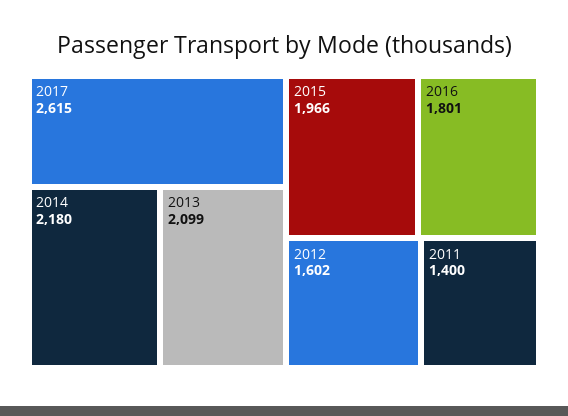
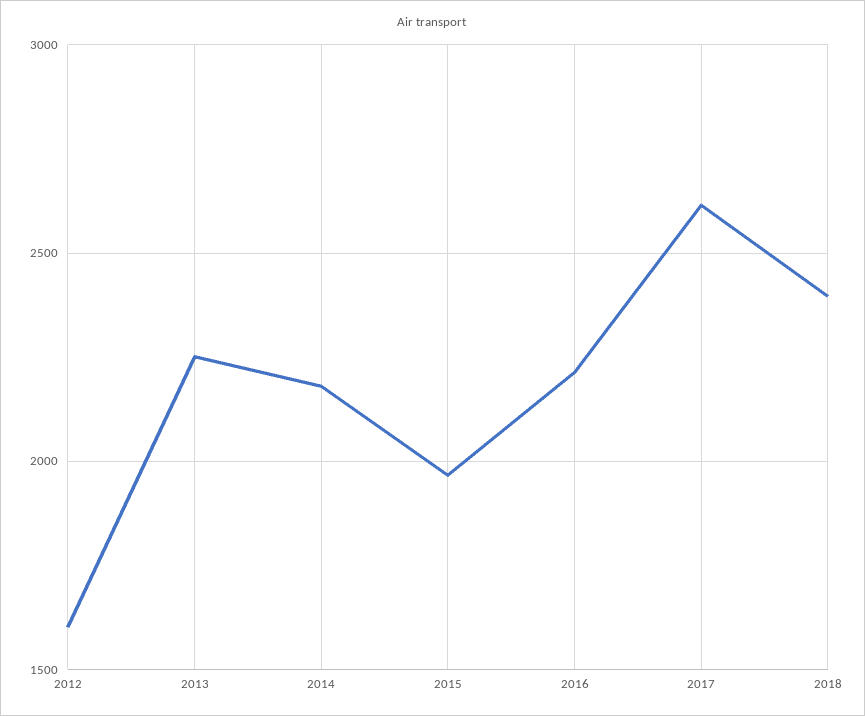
2013: 2099 -> 2250
2016: 1801 -> 2200
2011: 1400 -> none
2018: none -> 2400

